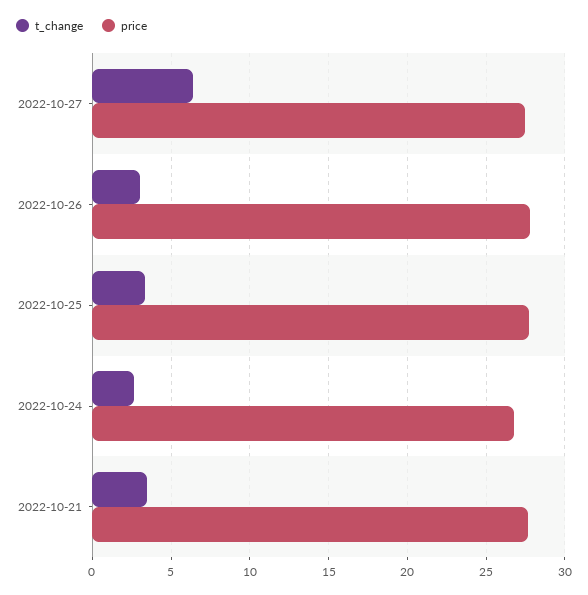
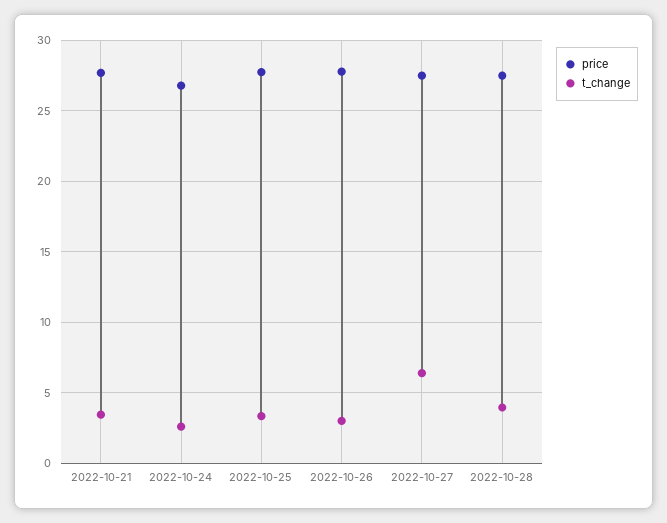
price, 2022-10-28: none -> 27.5
t_change, 2022-10-28: none -> 4

